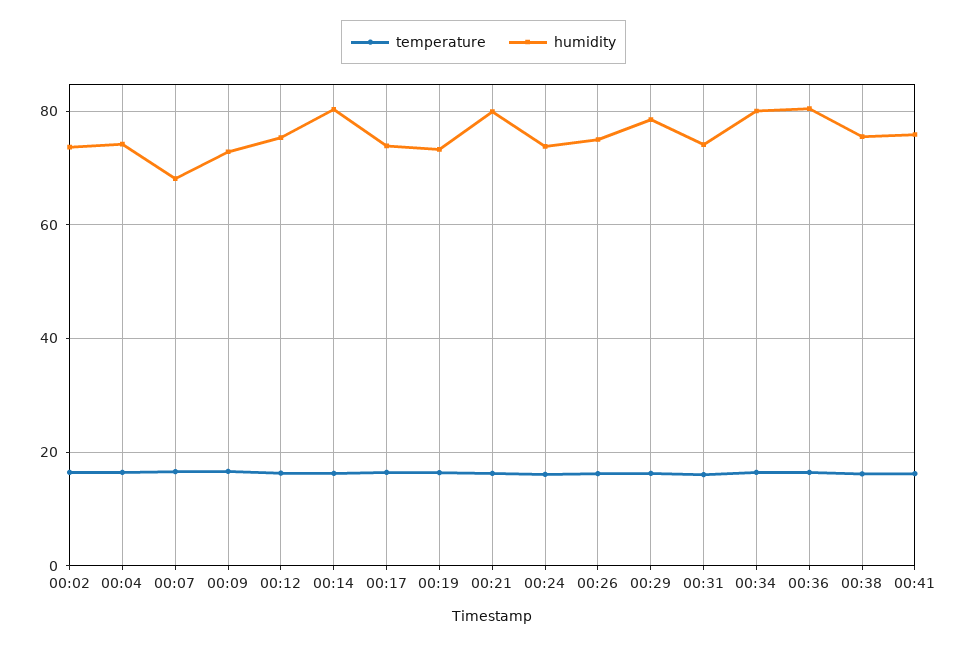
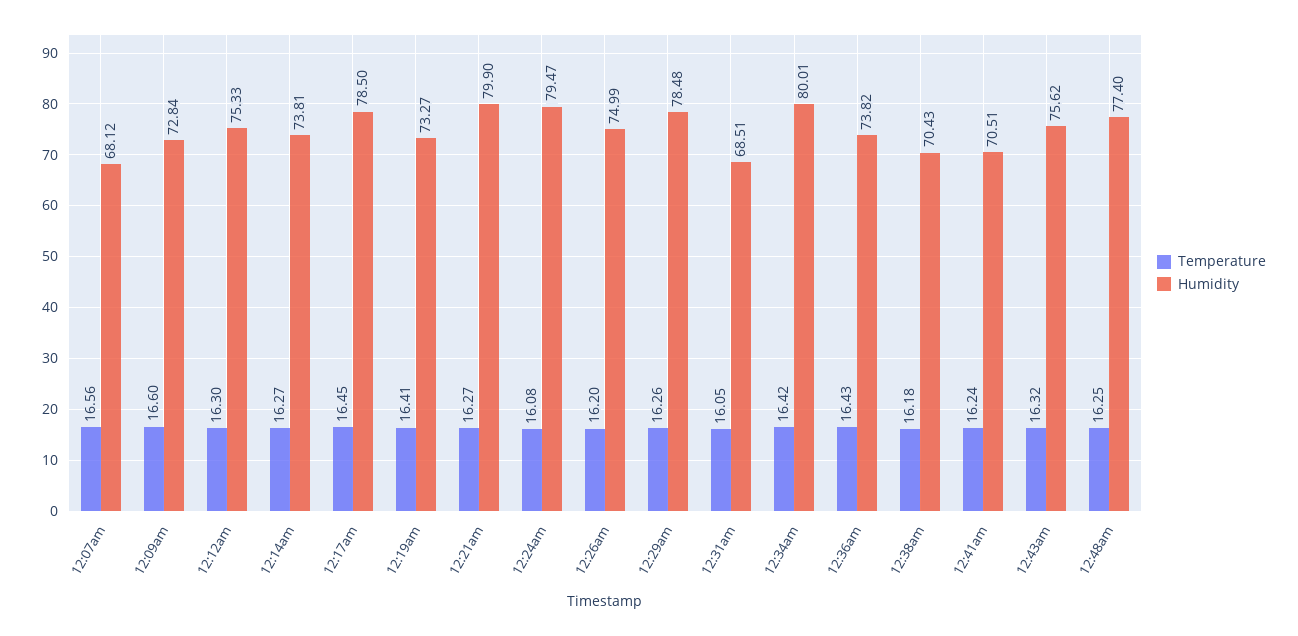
temperature, 00:02: 16 -> none
humidity, 00:02: 74 -> none
temperature, 00:04: 16 -> none
humidity, 00:04: 74 -> none
humidity, 00:14: 80 -> 73.81
humidity, 00:17: 74 -> 78.5
humidity, 00:24: 74 -> 79.47
humidity, 00:31: 74 -> 68.51
humidity, 00:36: 80 -> 73.82
humidity, 00:38: 76 -> 70.43
humidity, 00:41: 76 -> 70.51
temperature, 12:43am: none -> 16.32
humidity, 12:43am: none -> 75.62
temperature, 12:48am: none -> 16.25
humidity, 12:48am: none -> 77.4

